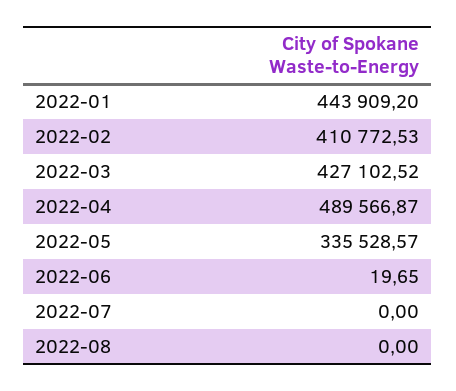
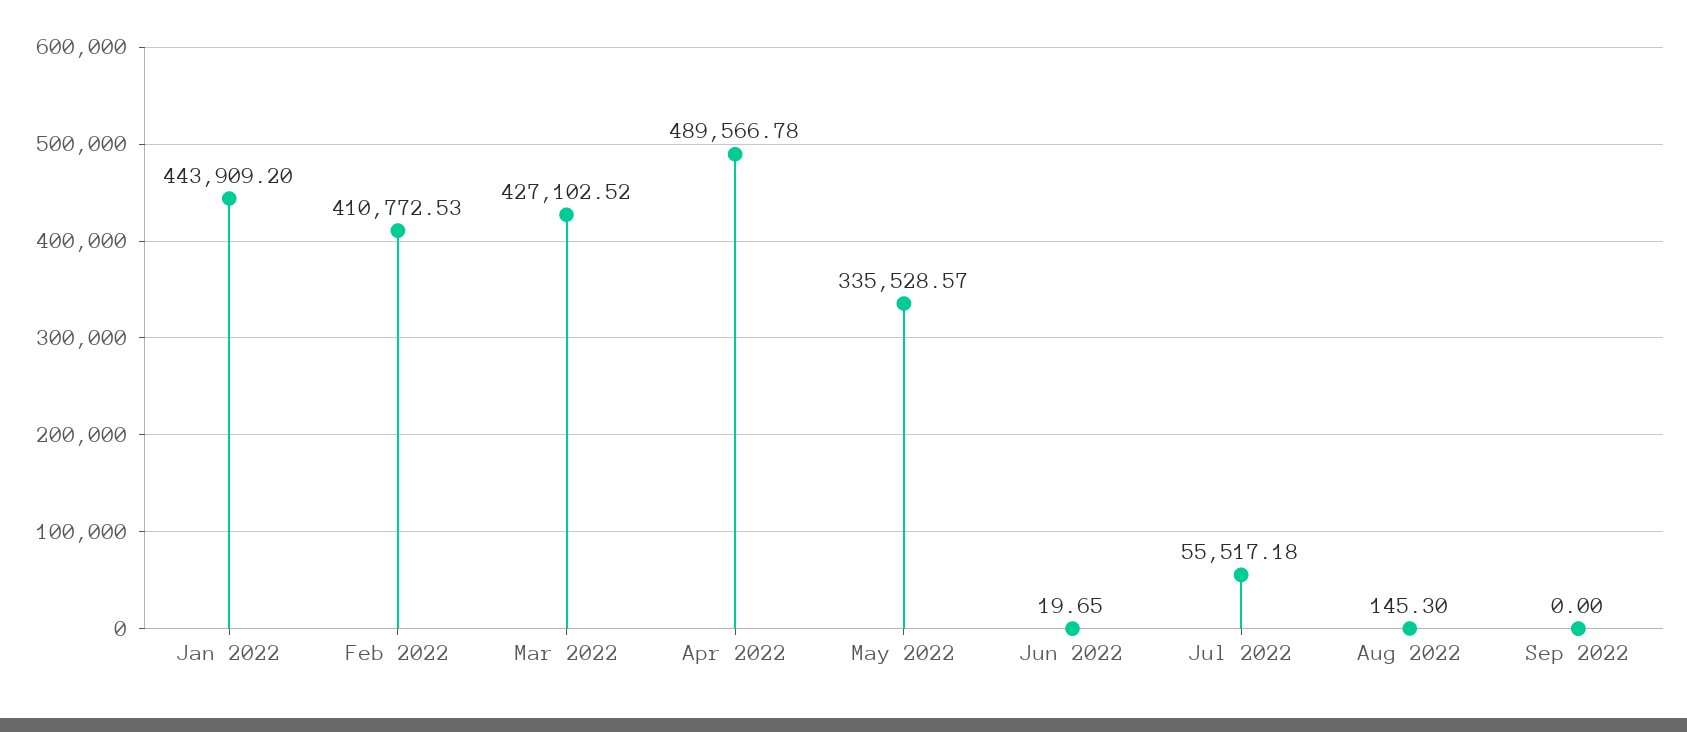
2022-04: 489566.87 -> 489566.78
2022-07: 0 -> 55517.18
2022-08: 0 -> 145.3
Sep 2022: none -> 0

